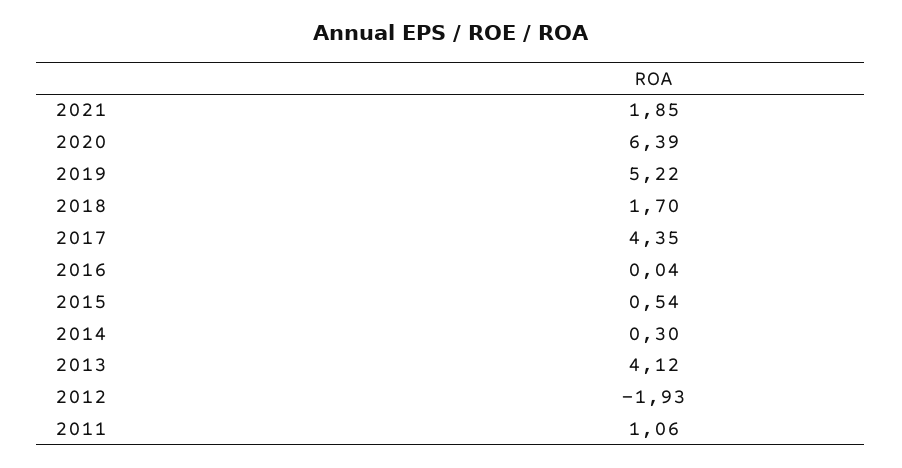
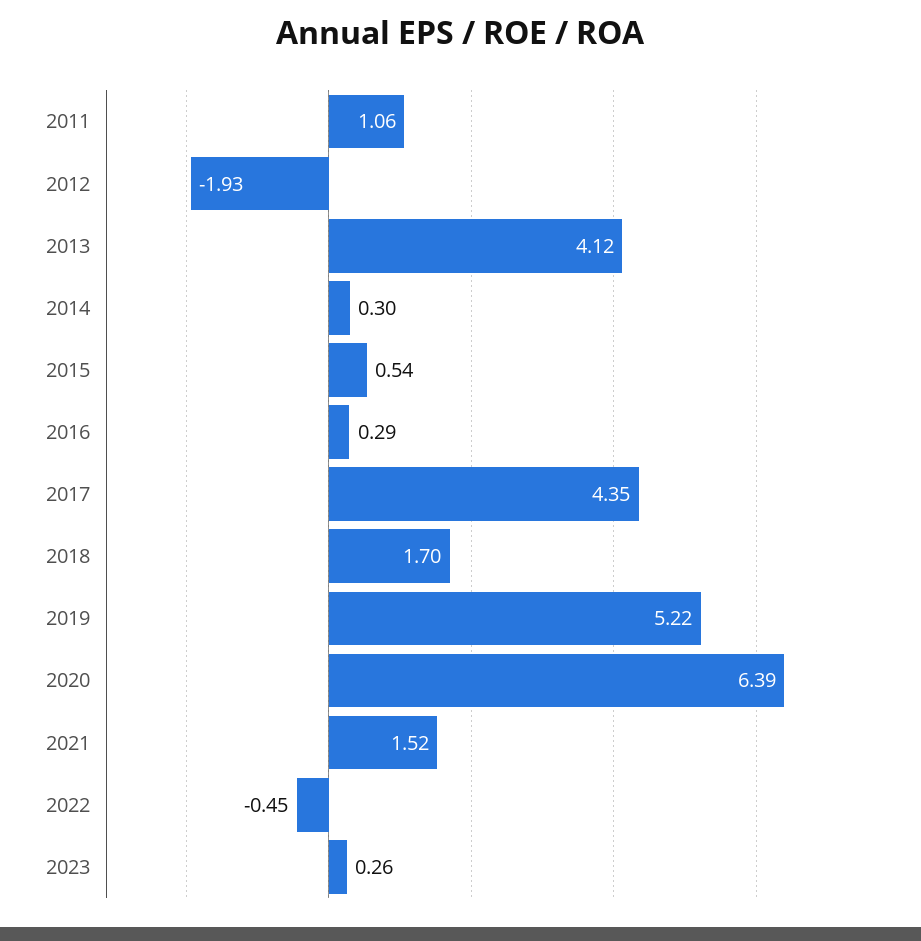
2021: 1.85 -> 1.52
2016: 0.04 -> 0.29
2022: none -> -0.45
2023: none -> 0.26

